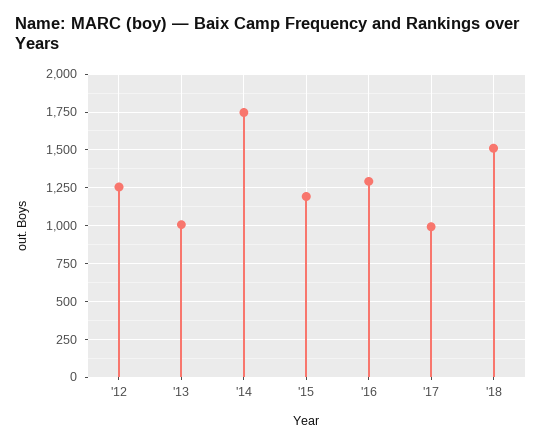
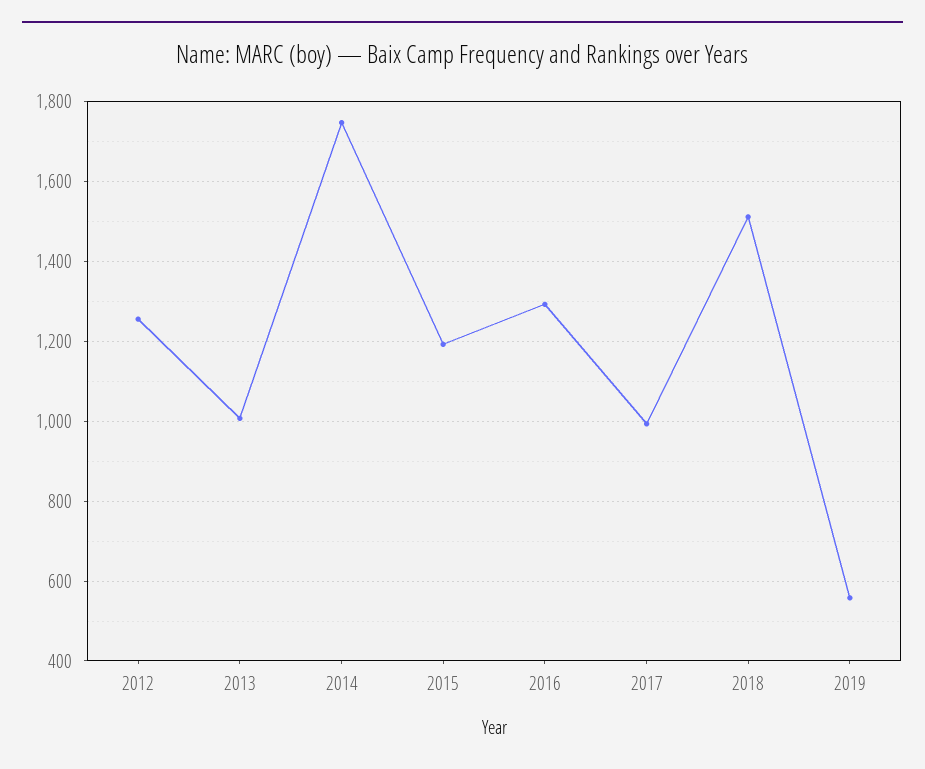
2019: none -> 560

